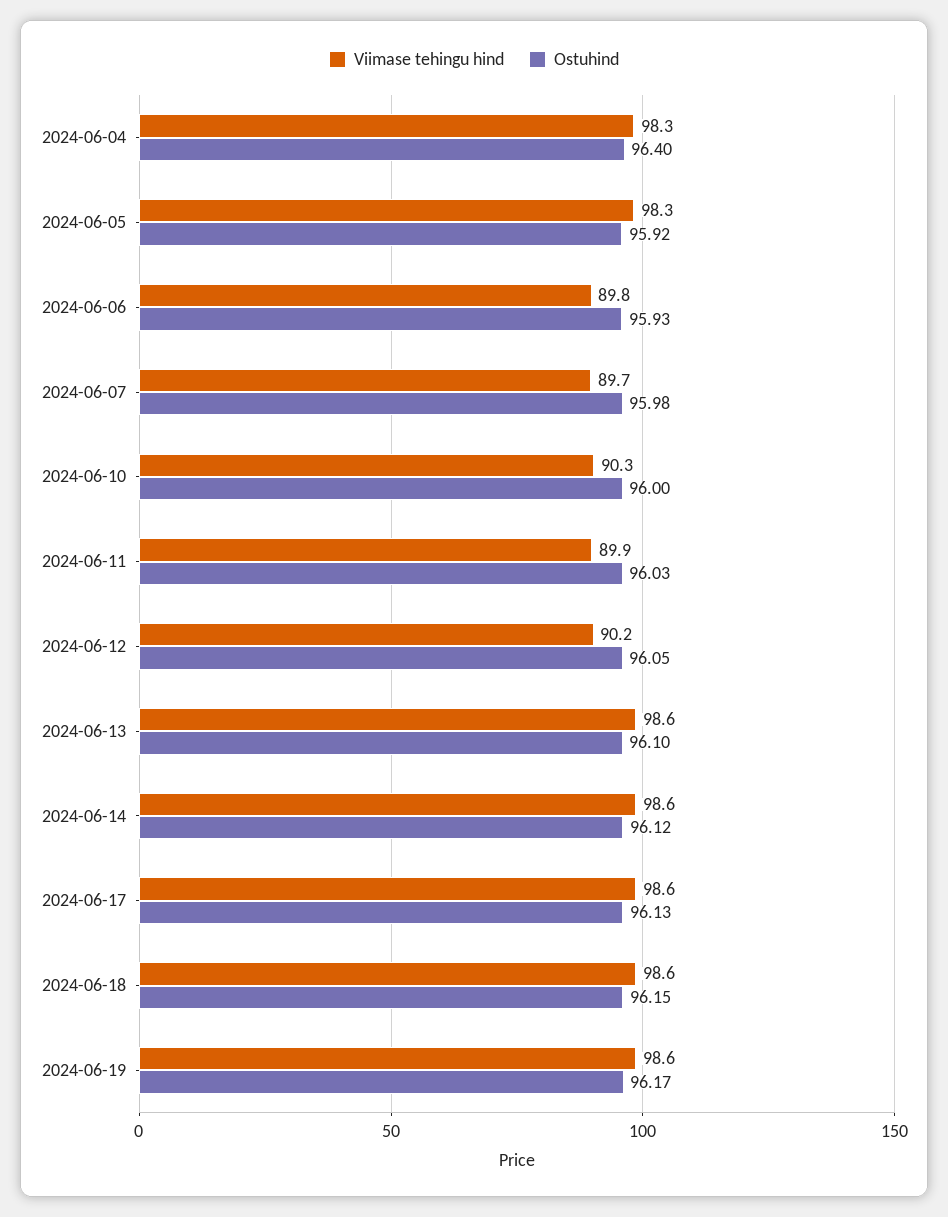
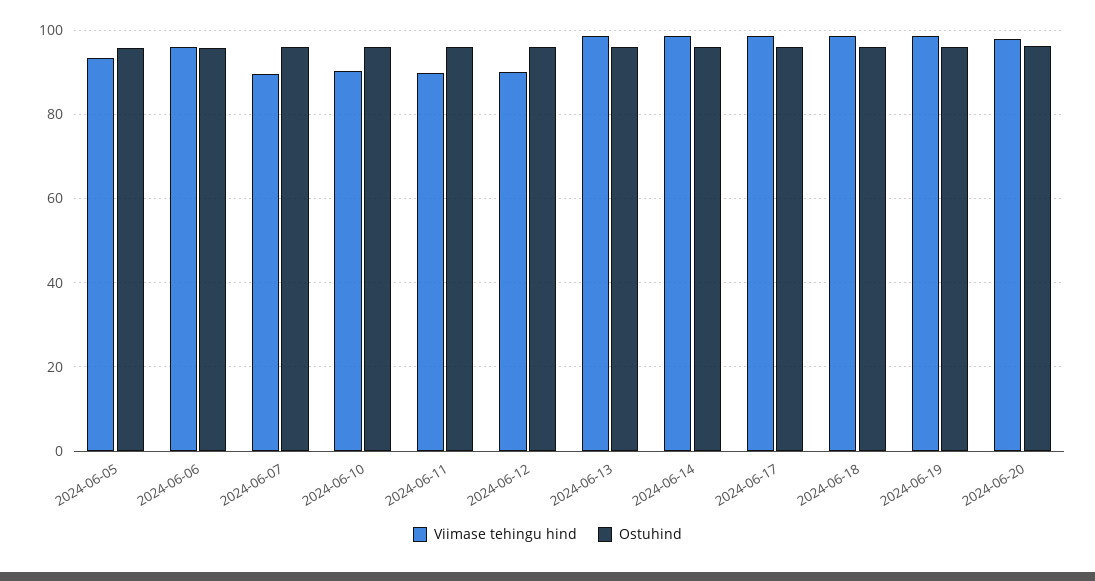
Viimase tehingu hind, 2024-06-04: 98.3 -> none
Ostuhind, 2024-06-04: 96.4 -> none
Viimase tehingu hind, 2024-06-05: 98.3 -> 94
Viimase tehingu hind, 2024-06-06: 89.8 -> 96
Viimase tehingu hind, 2024-06-20: none -> 98
Ostuhind, 2024-06-20: none -> 96

